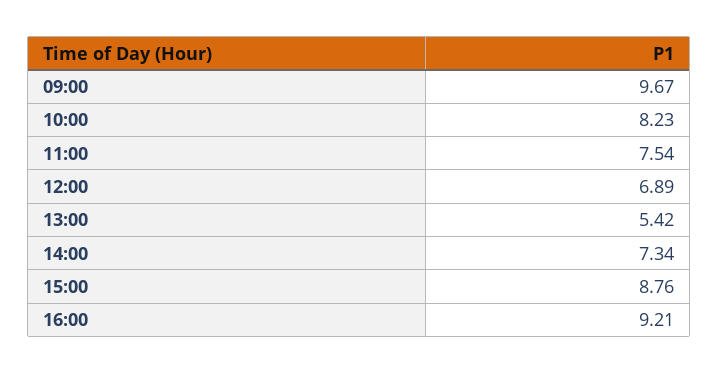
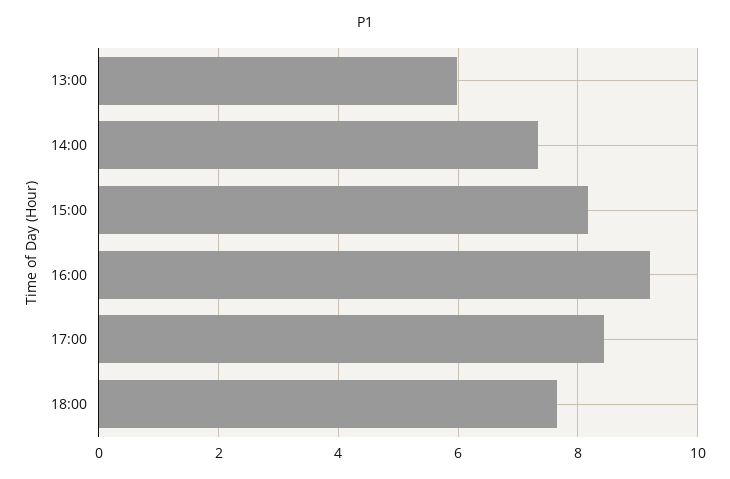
09:00: 9.67 -> none
10:00: 8.23 -> none
11:00: 7.54 -> none
12:00: 6.89 -> none
13:00: 5.42 -> 6
15:00: 8.76 -> 8.2
17:00: none -> 8.4
18:00: none -> 7.6

